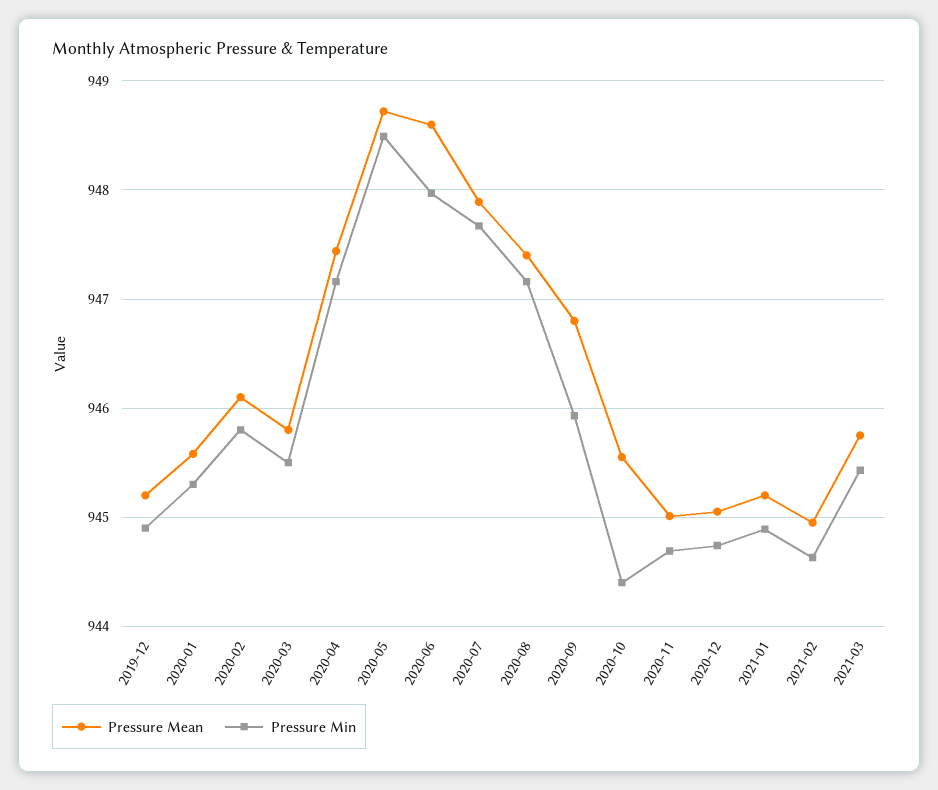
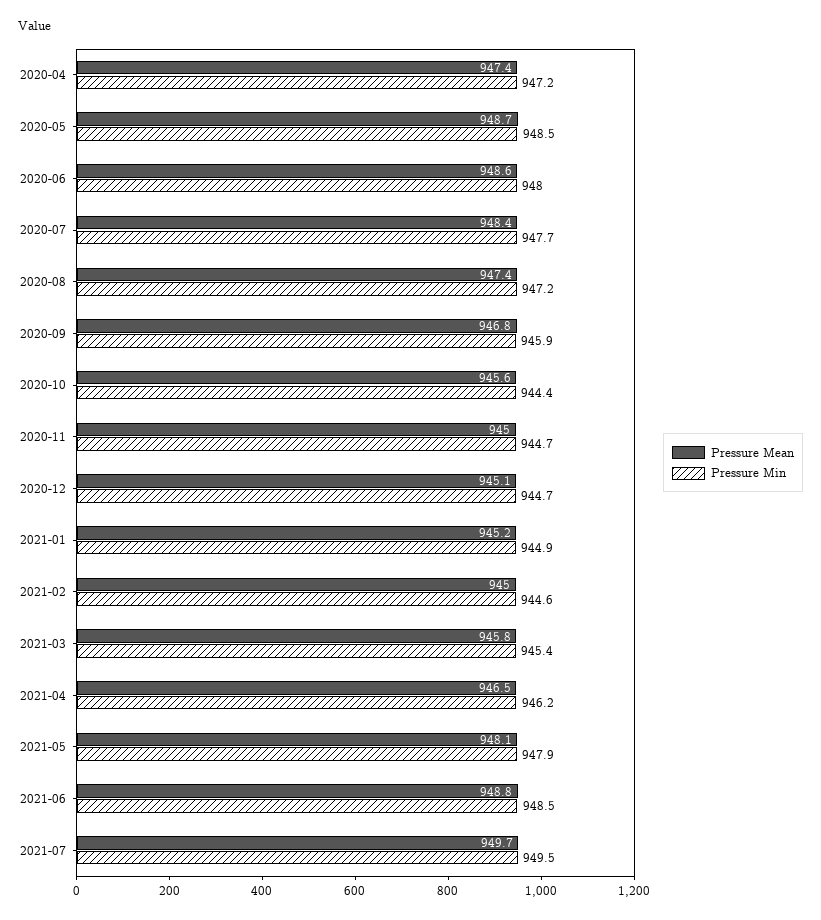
Pressure Mean, 2019-12: 945.2 -> none
Pressure Min, 2019-12: 944.9 -> none
Pressure Mean, 2020-01: 945.6 -> none
Pressure Min, 2020-01: 945.3 -> none
Pressure Mean, 2020-02: 946.1 -> none
Pressure Min, 2020-02: 945.8 -> none
Pressure Mean, 2020-03: 945.8 -> none
Pressure Min, 2020-03: 945.5 -> none
Pressure Mean, 2020-07: 947.9 -> 948.4
Pressure Mean, 2021-04: none -> 946.5
Pressure Min, 2021-04: none -> 946.2
Pressure Mean, 2021-05: none -> 948.1
Pressure Min, 2021-05: none -> 947.9
Pressure Mean, 2021-06: none -> 948.8
Pressure Min, 2021-06: none -> 948.5
Pressure Mean, 2021-07: none -> 949.7
Pressure Min, 2021-07: none -> 949.5

